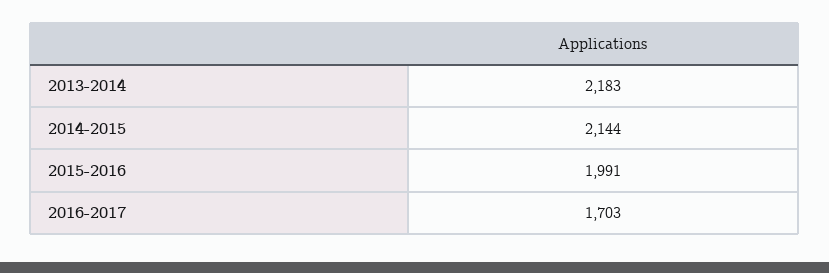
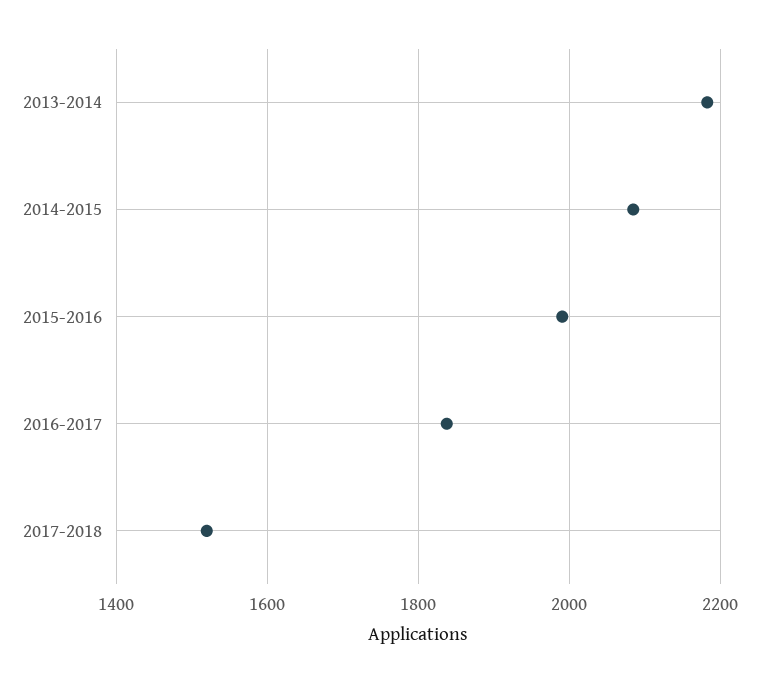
2014-2015: 2144 -> 2080
2016-2017: 1703 -> 1840
2017-2018: none -> 1520

